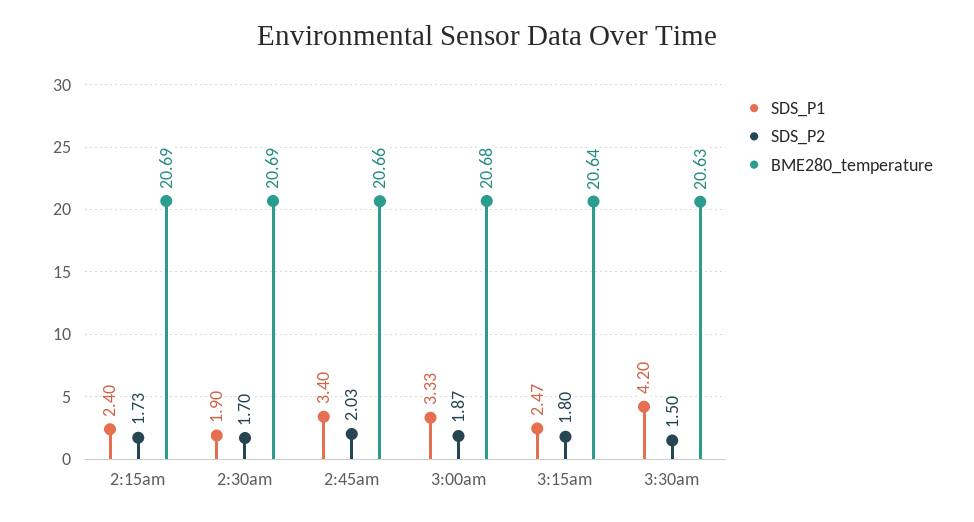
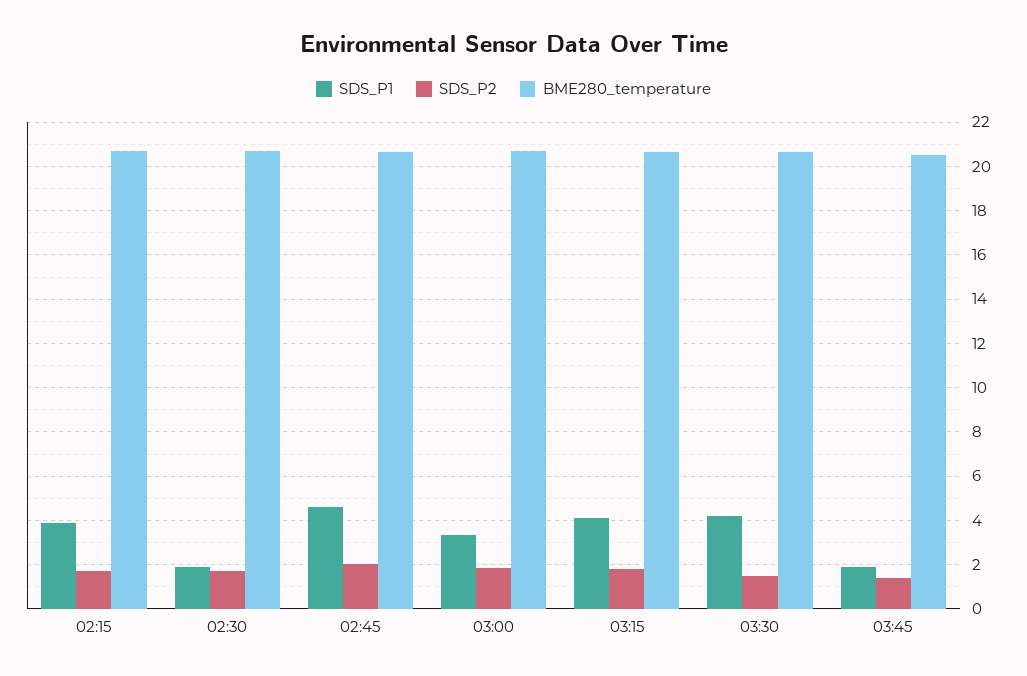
SDS_P1, 2:15am: 2.4 -> 4
SDS_P1, 2:45am: 3.4 -> 4.5
SDS_P1, 3:15am: 2.47 -> 4
SDS_P1, 03:45: none -> 2
SDS_P2, 03:45: none -> 1.5
BME280_temperature, 03:45: none -> 20.5

